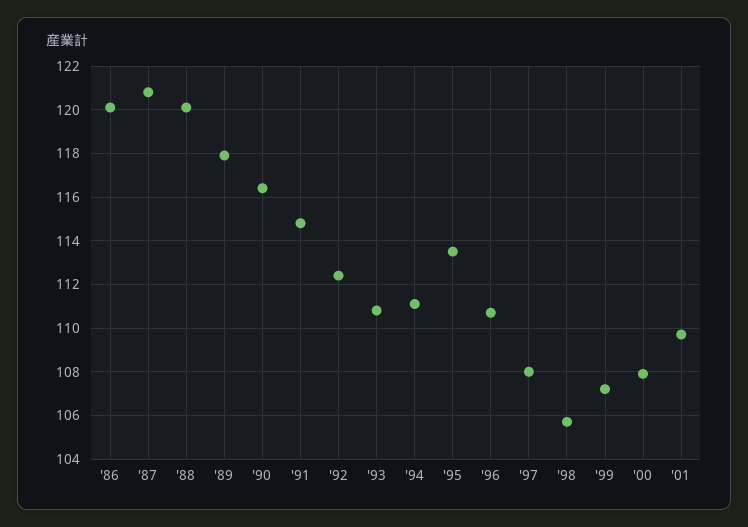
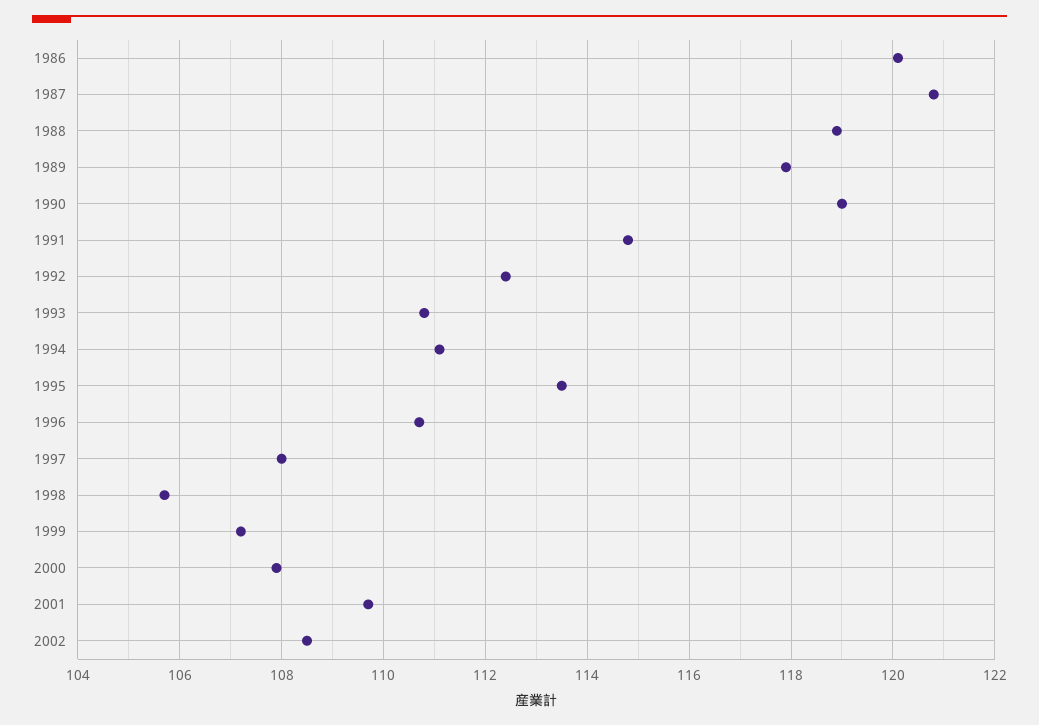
'88: 120 -> 119
'90: 116.5 -> 119
2002: none -> 108.5

